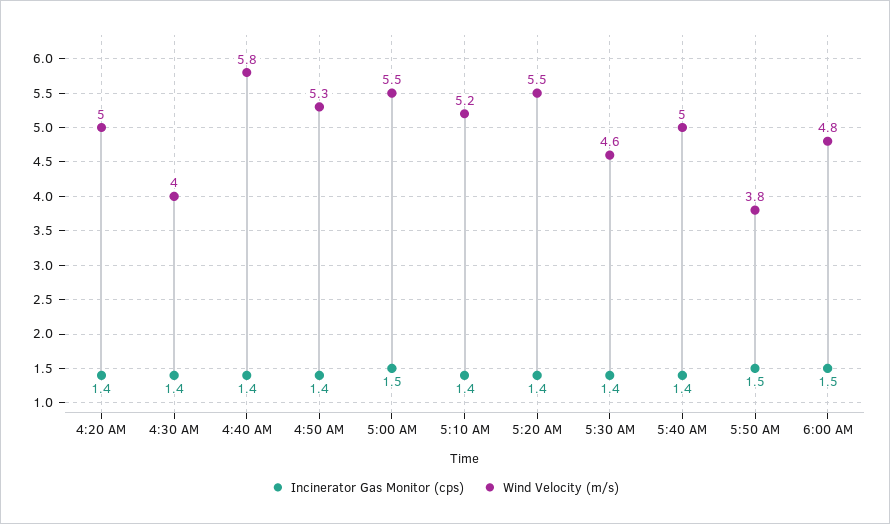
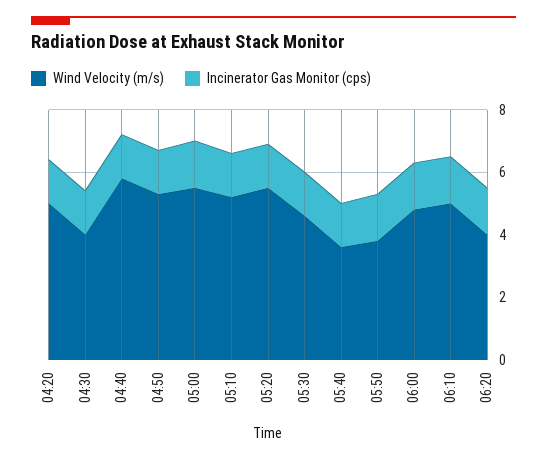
Wind Velocity (m/s), 5:40 AM: 5 -> 3.5
Wind Velocity (m/s), 06:10: none -> 5
Incinerator Gas Monitor (cps), 06:10: none -> 1.5
Wind Velocity (m/s), 06:20: none -> 4
Incinerator Gas Monitor (cps), 06:20: none -> 1.5

